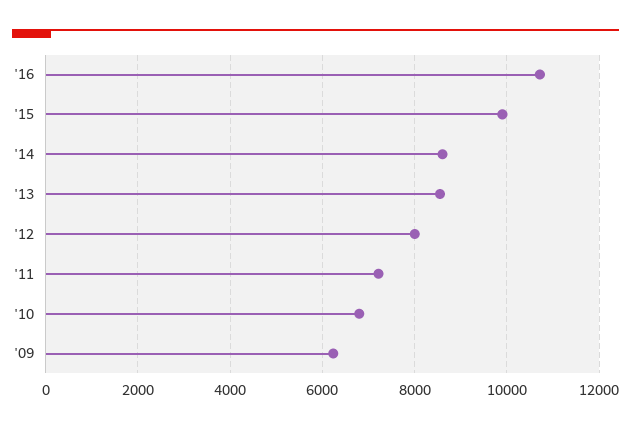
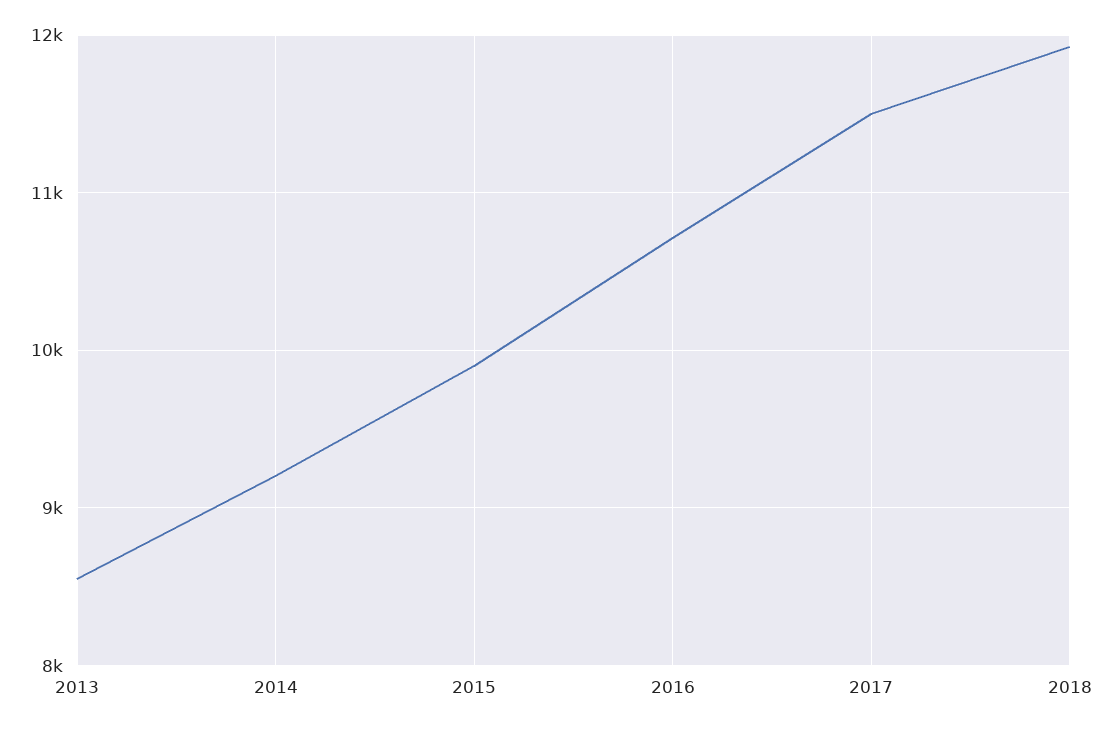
'14: 8600 -> 9200
'12: 8000 -> none
'11: 7200 -> none
'10: 6800 -> none
'09: 6200 -> none
2017: none -> 11500
2018: none -> 11900

